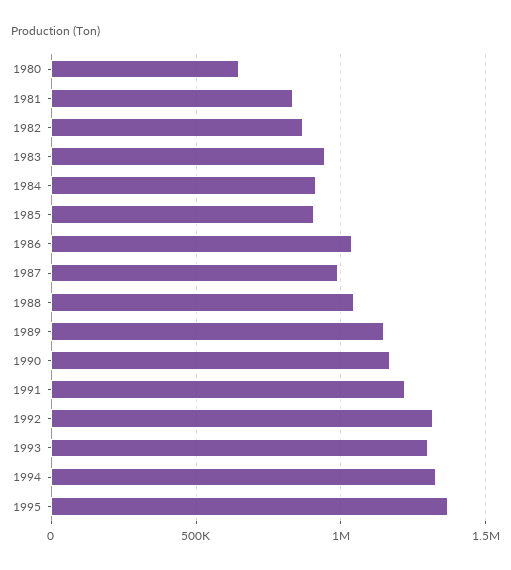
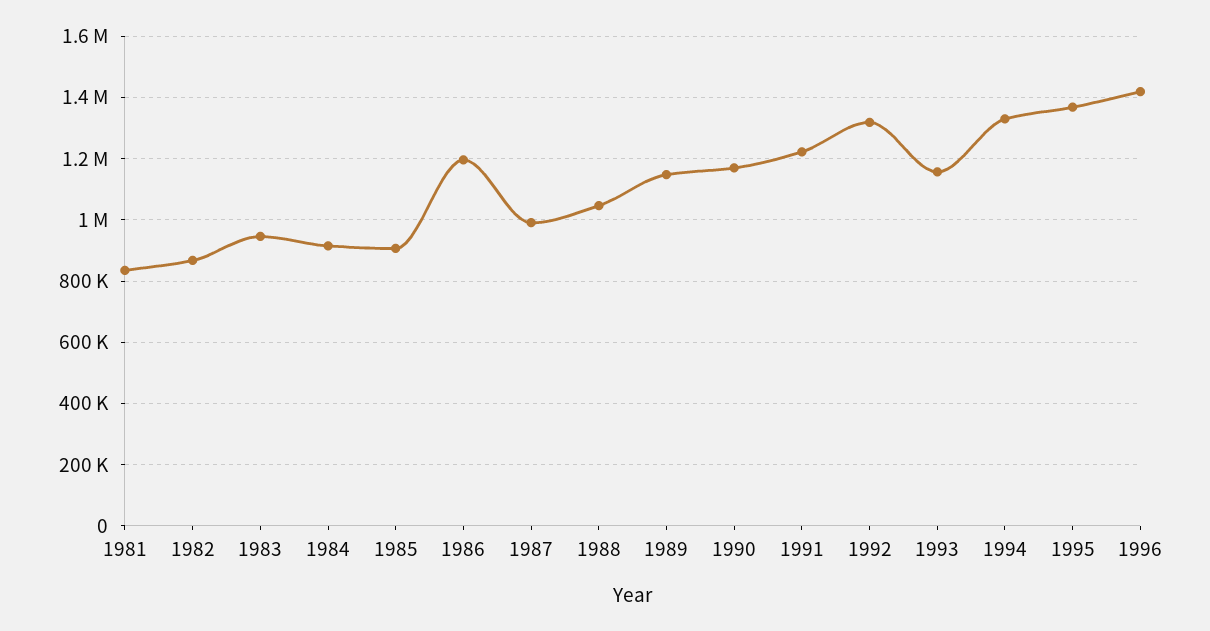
1980: 650000 -> none
1986: 1050000 -> 1200000
1993: 1300000 -> 1160000
1996: none -> 1420000

